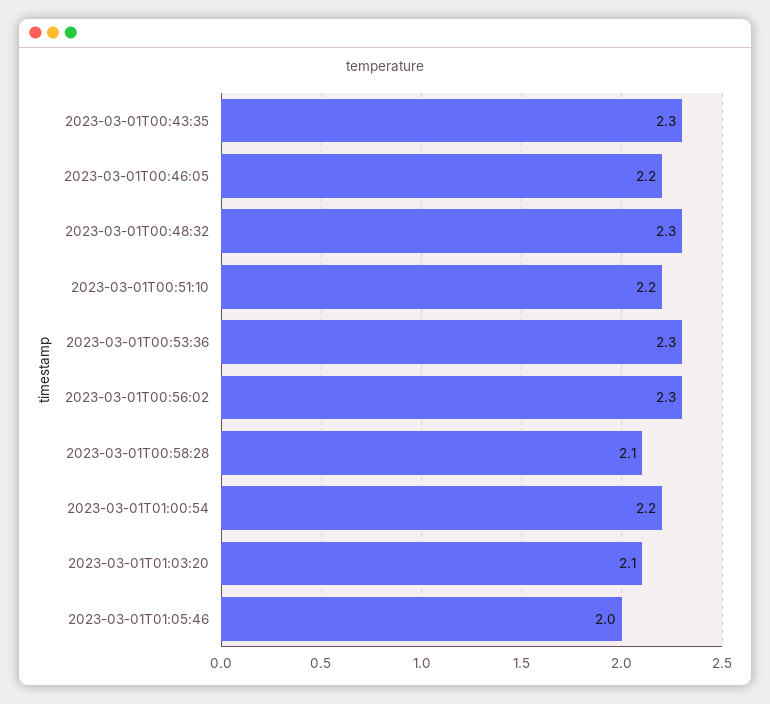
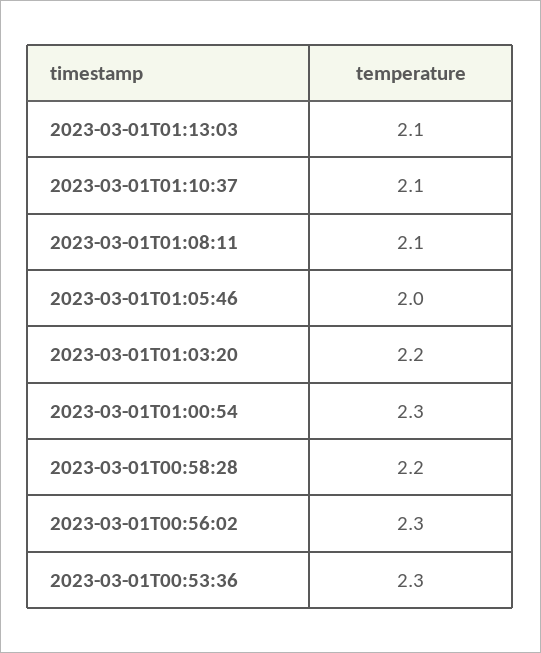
2023-03-01T00:43:35: 2.3 -> none
2023-03-01T00:46:05: 2.2 -> none
2023-03-01T00:48:32: 2.3 -> none
2023-03-01T00:51:10: 2.2 -> none
2023-03-01T00:58:28: 2.1 -> 2.2
2023-03-01T01:00:54: 2.2 -> 2.3
2023-03-01T01:03:20: 2.1 -> 2.2
2023-03-01T01:13:03: none -> 2.1
2023-03-01T01:10:37: none -> 2.1
2023-03-01T01:08:11: none -> 2.1

